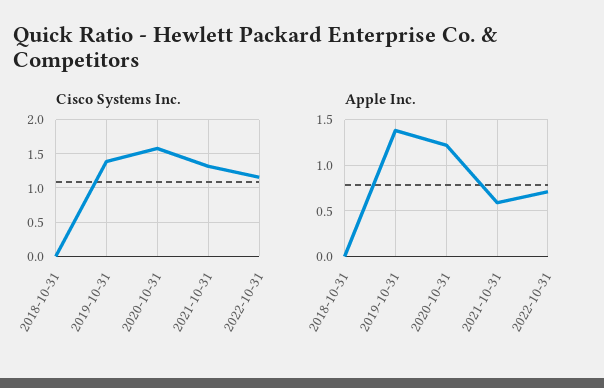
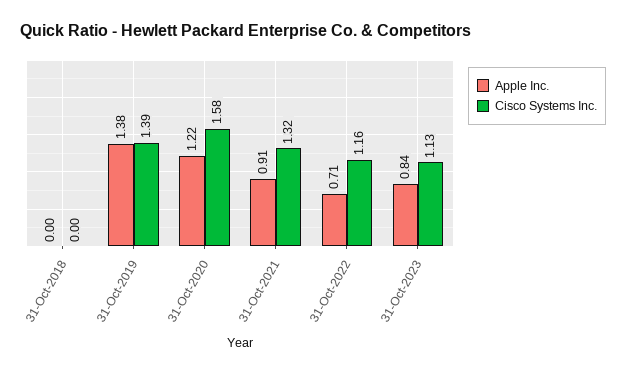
Apple Inc., 2021-10-31: 0.6 -> 0.91
Apple Inc., 31-Oct-2023: none -> 0.84
Cisco Systems Inc., 31-Oct-2023: none -> 1.13

